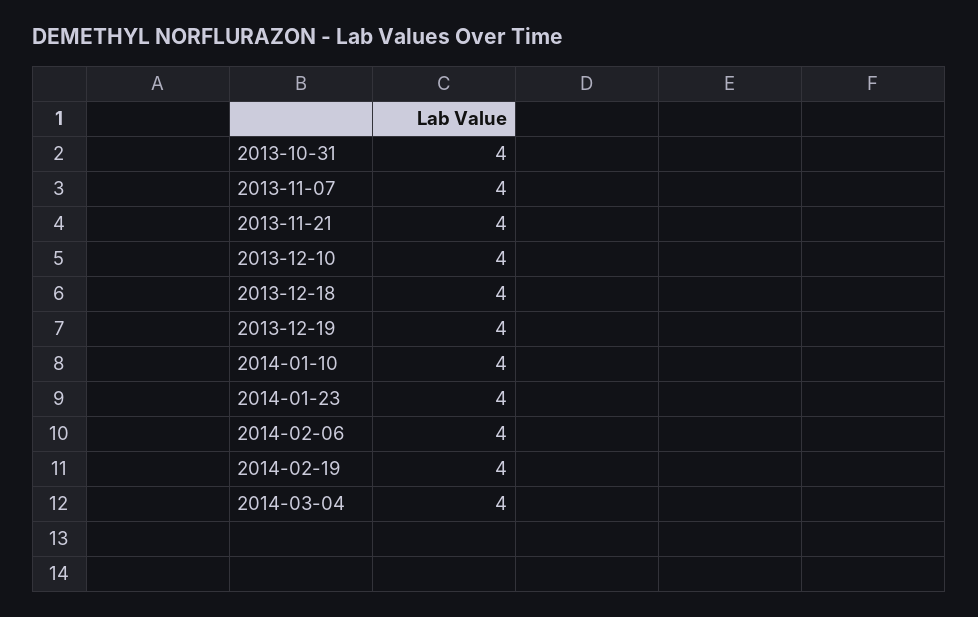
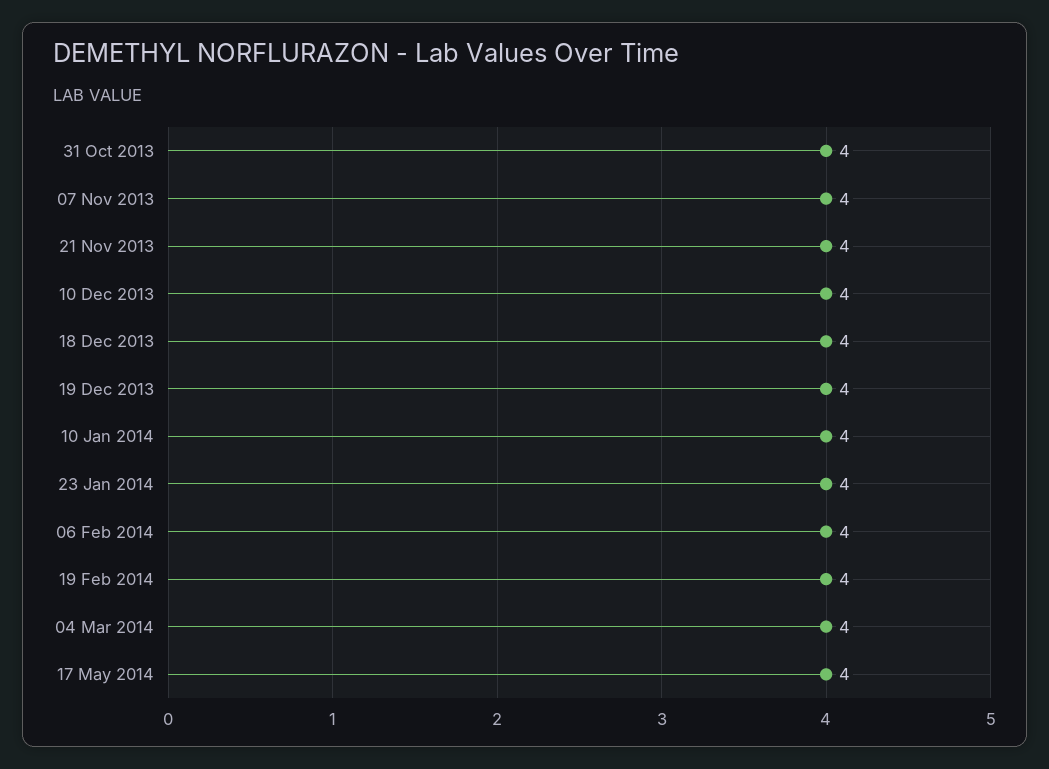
17 May 2014: none -> 4

